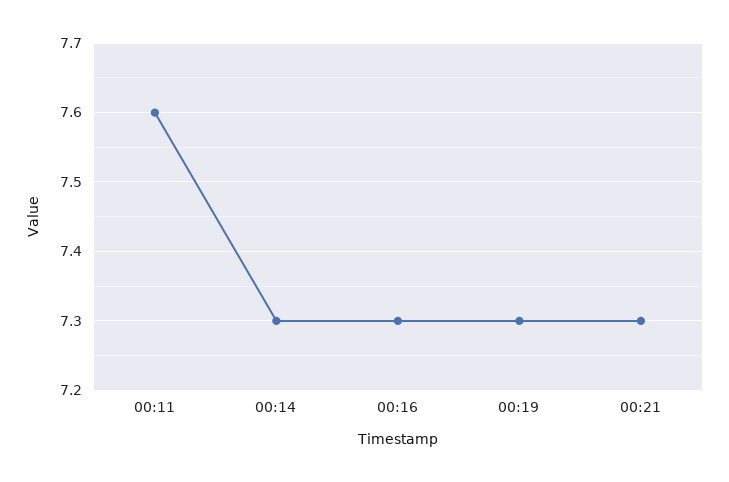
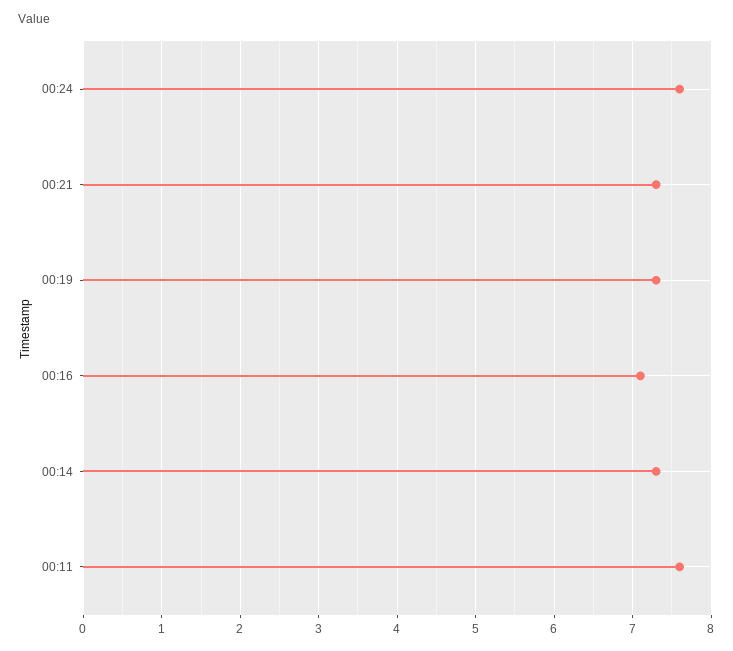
00:16: 7.3 -> 7.1
00:24: none -> 7.6

